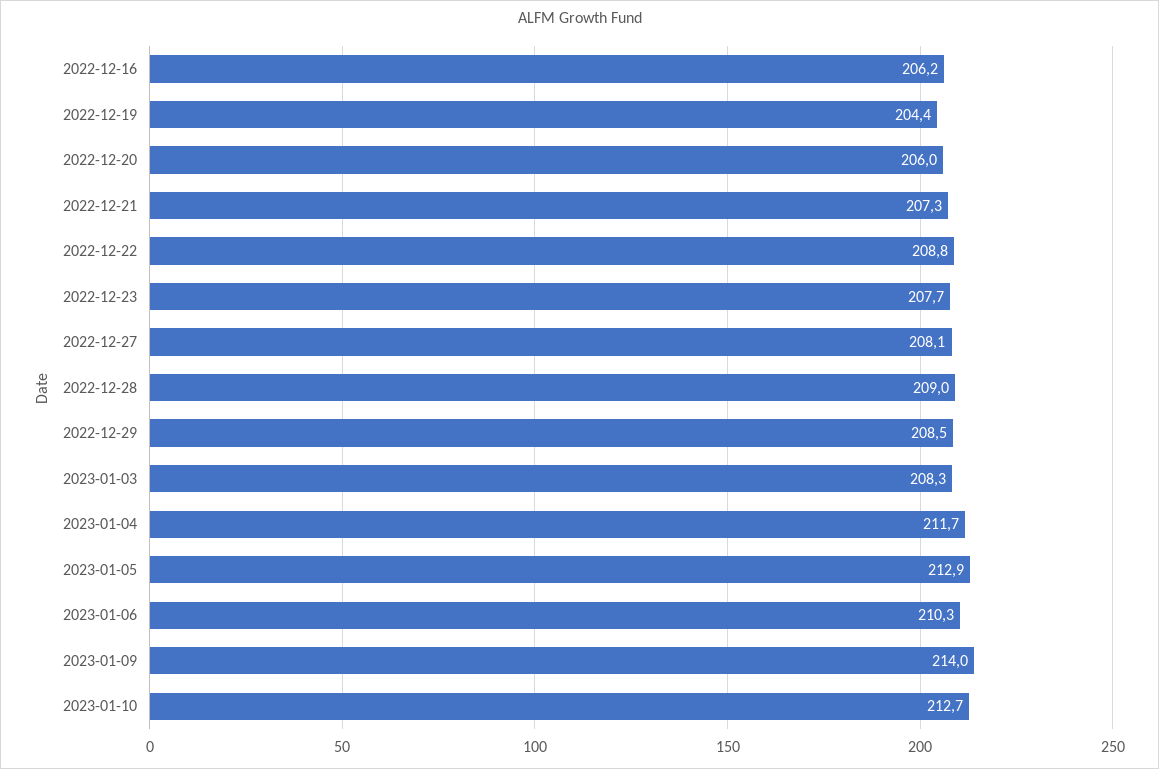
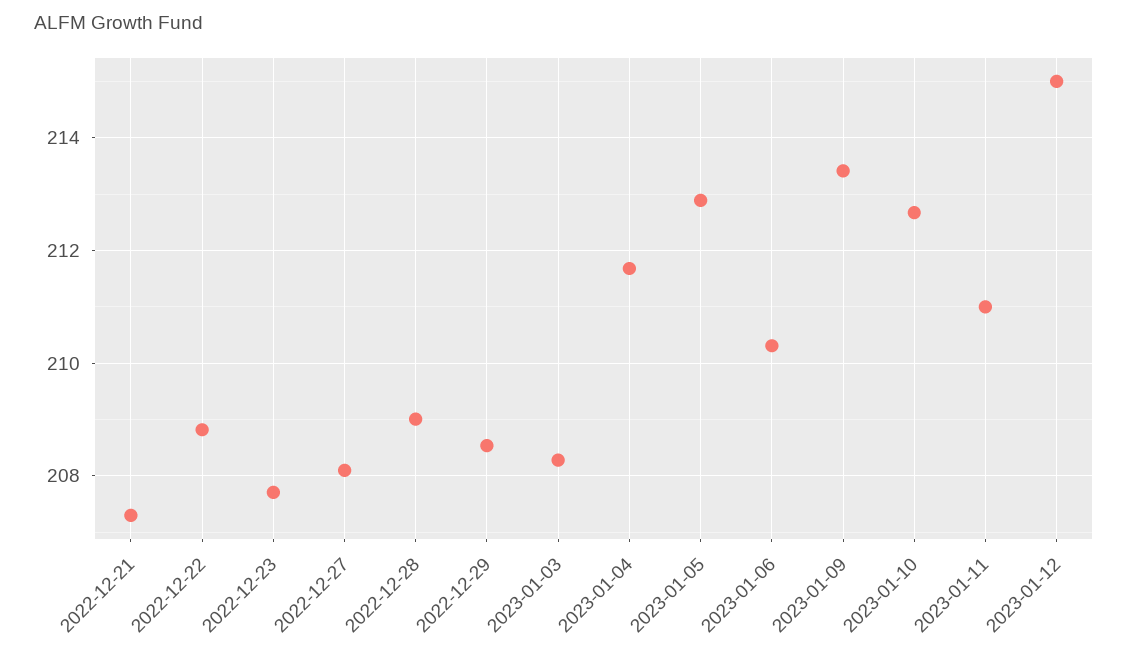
2022-12-16: 206.2 -> none
2022-12-19: 204.4 -> none
2022-12-20: 206 -> none
2023-01-09: 214 -> 213.4
2023-01-11: none -> 211
2023-01-12: none -> 215

